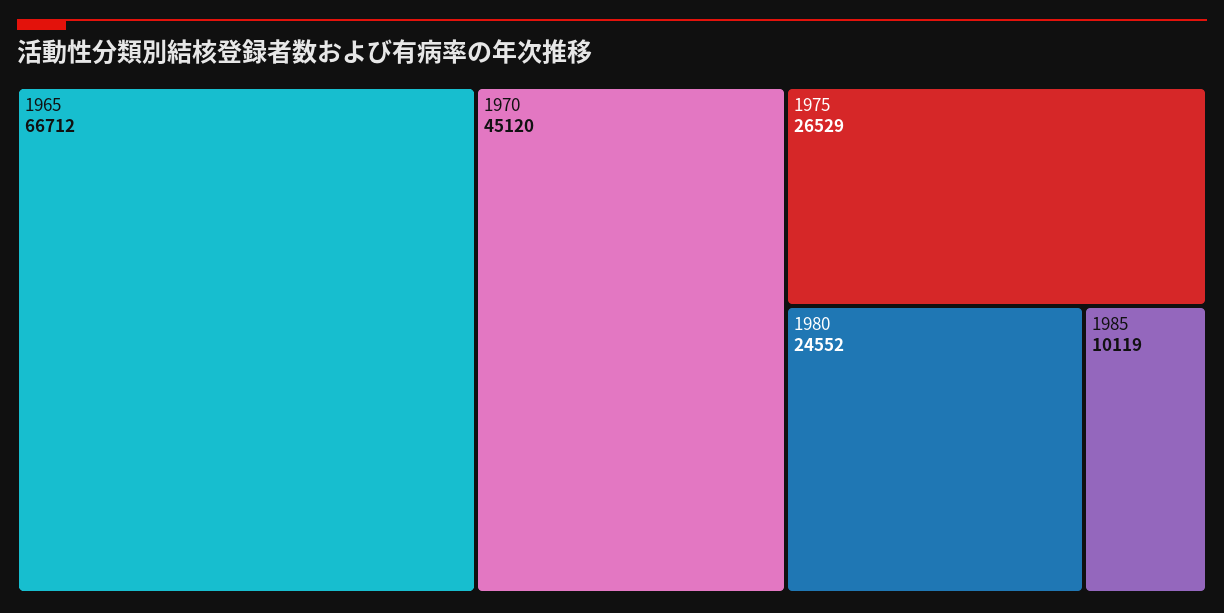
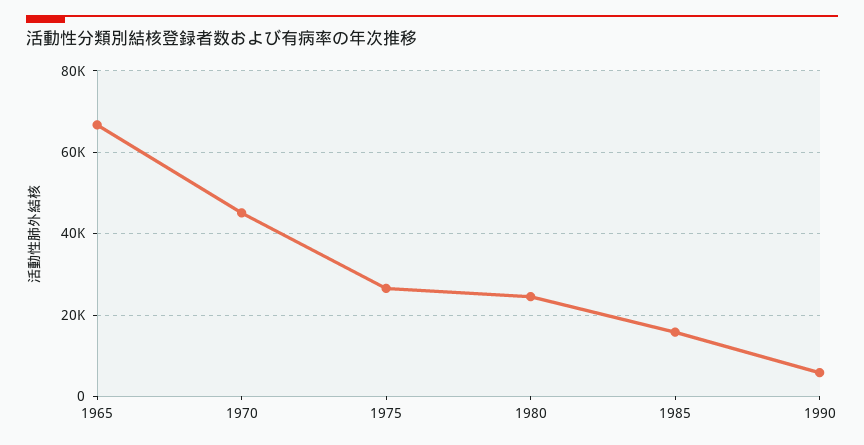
1985: 10119 -> 16000
1990: none -> 6000

